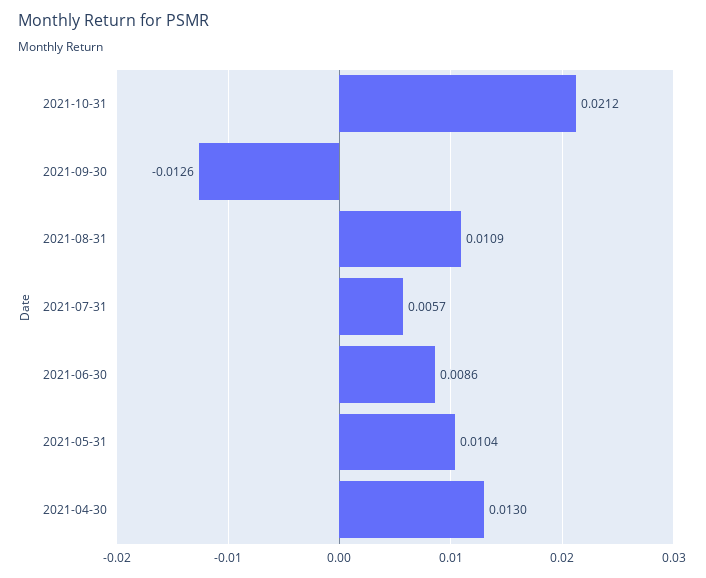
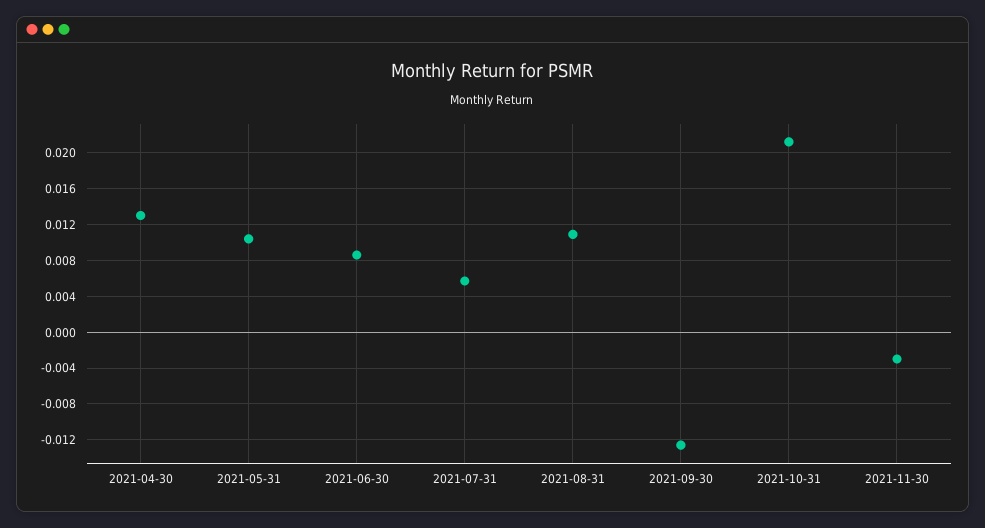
2021-11-30: none -> -0.003

